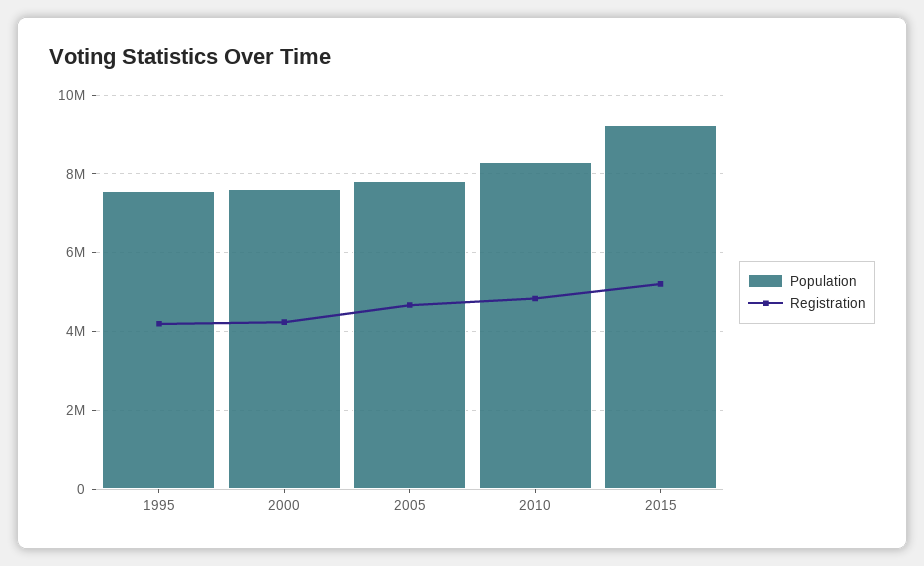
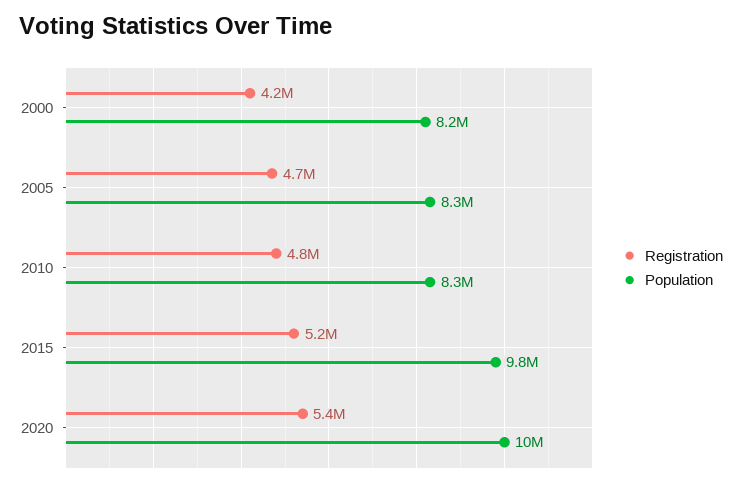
Population, 1995: 7600000 -> none
Registration, 1995: 4200000 -> none
Population, 2000: 7600000 -> 8200000
Population, 2005: 7800000 -> 8300000
Population, 2015: 9200000 -> 9800000
Registration, 2020: none -> 5400000
Population, 2020: none -> 10000000

